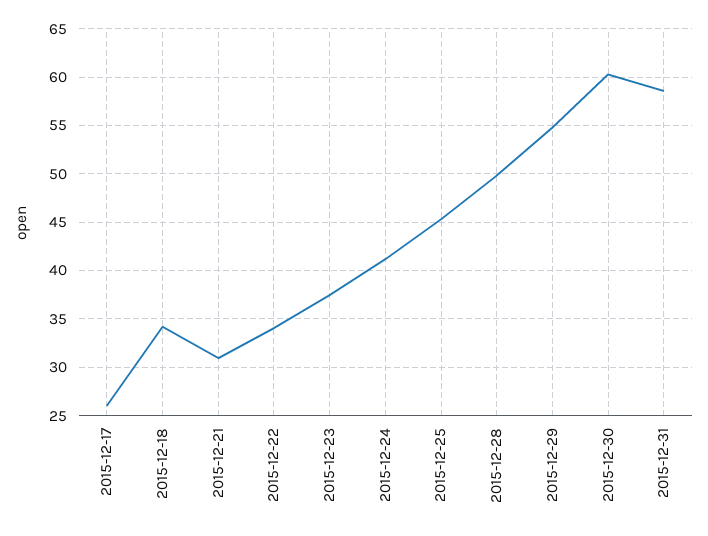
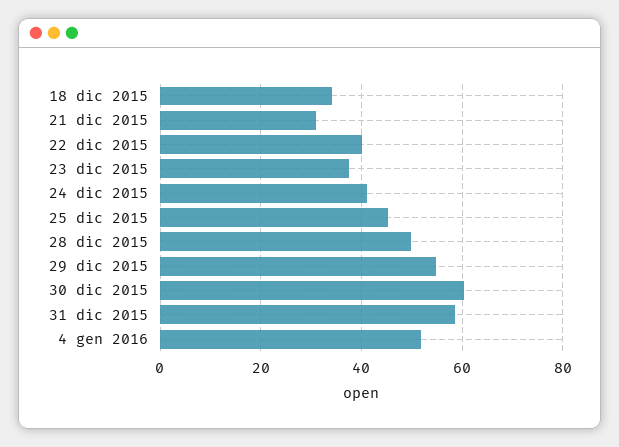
2015-12-17: 26 -> none
2015-12-22: 34 -> 40
4 gen 2016: none -> 52

